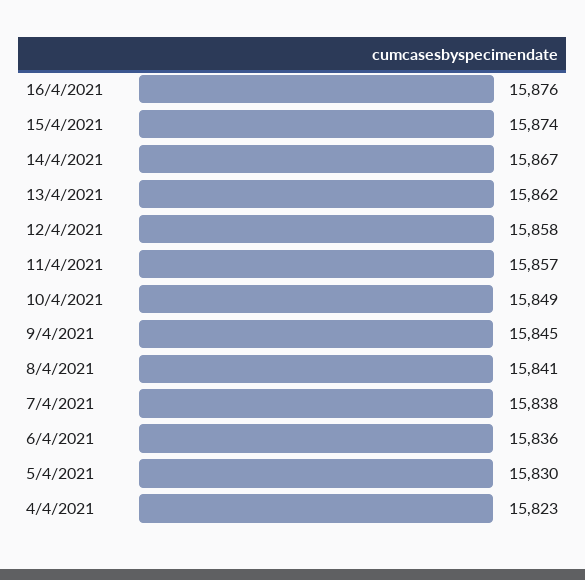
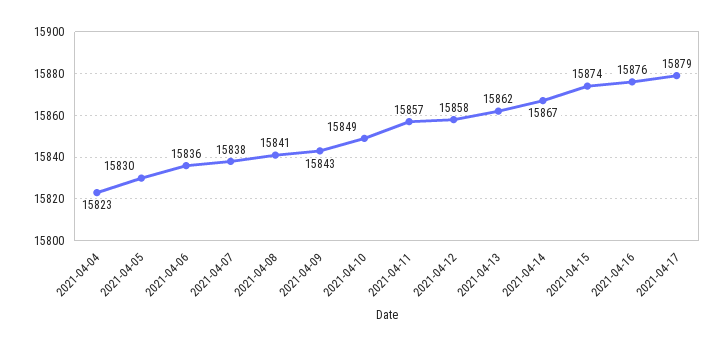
9/4/2021: 15845 -> 15843
2021-04-17: none -> 15879

